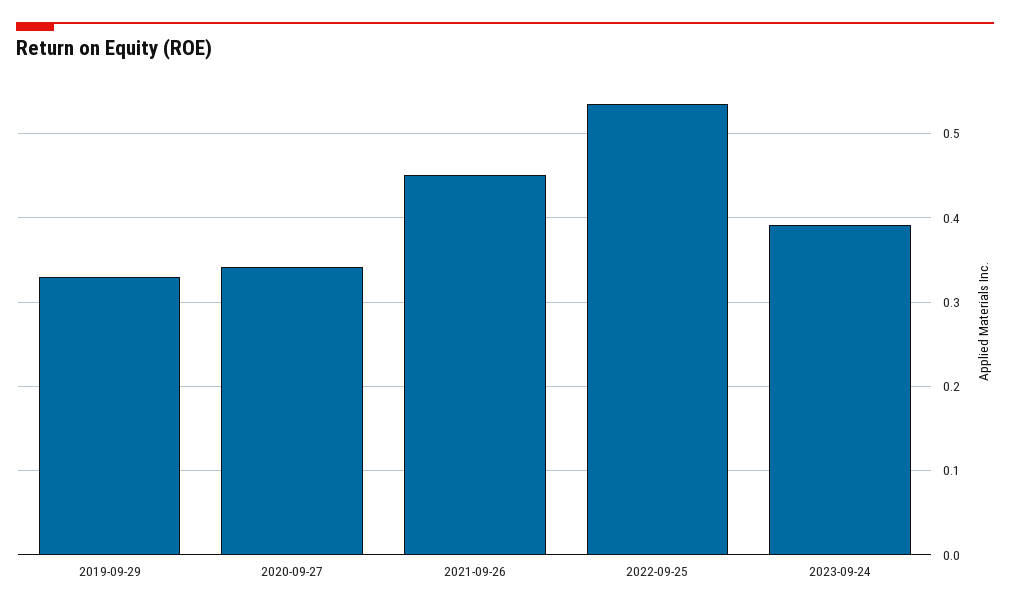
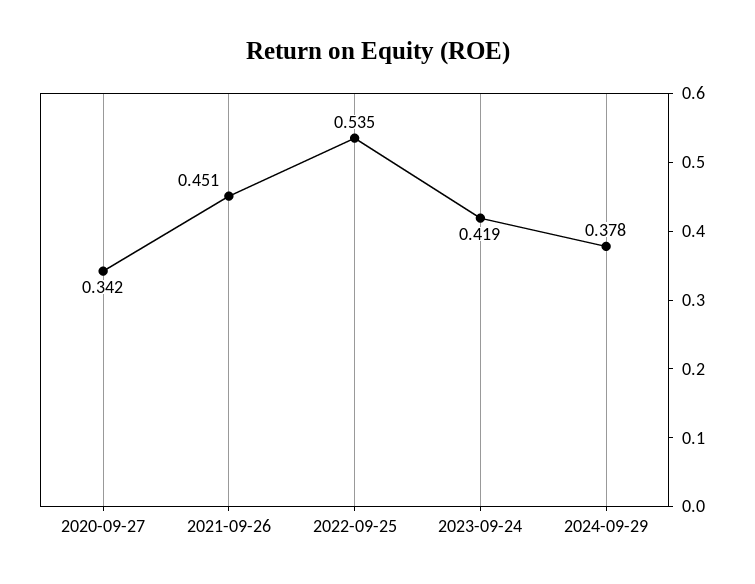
2019-09-29: 0.33 -> none
2023-09-24: 0.39 -> 0.419
2024-09-29: none -> 0.378

